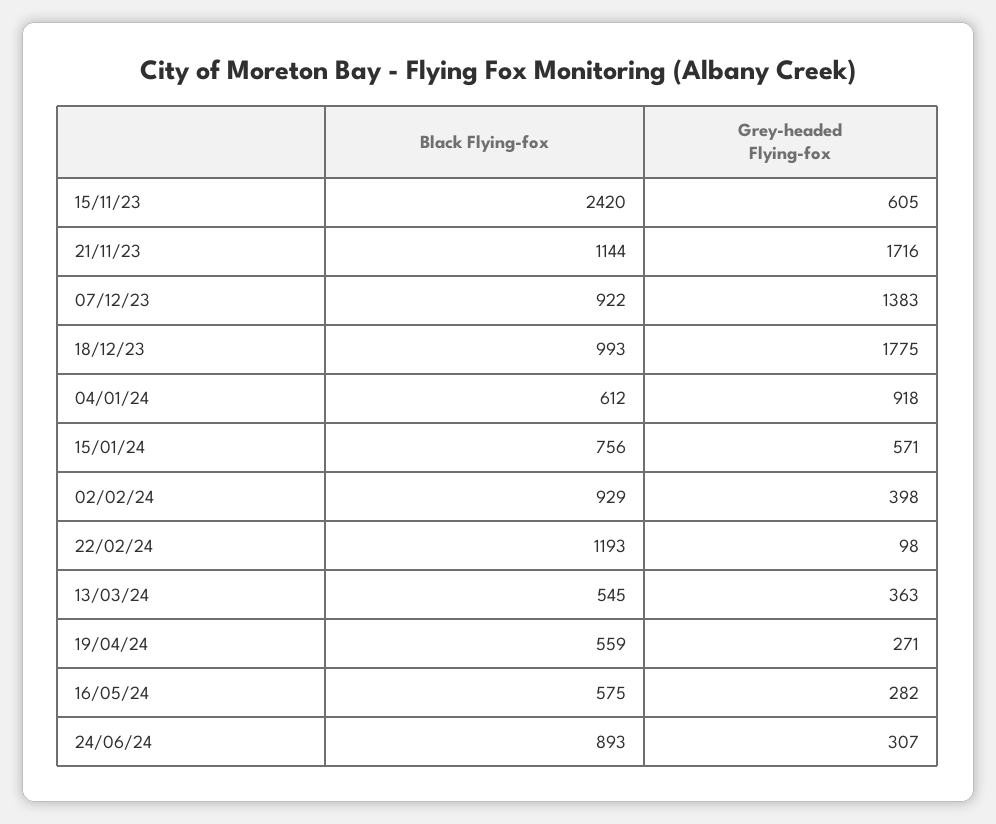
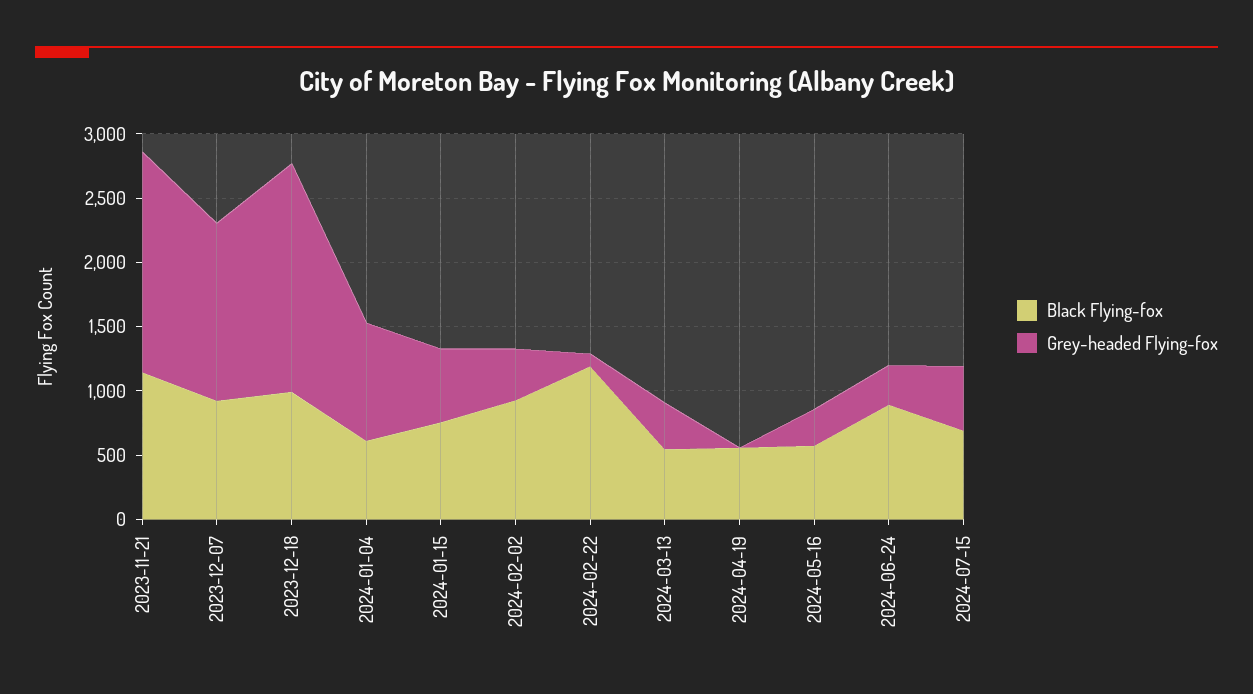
Black Flying-fox, 15/11/23: 2420 -> none
Grey-headed Flying-fox, 15/11/23: 605 -> none
Grey-headed Flying-fox, 19/04/24: 271 -> 0
Black Flying-fox, 2024-07-15: none -> 700
Grey-headed Flying-fox, 2024-07-15: none -> 500

